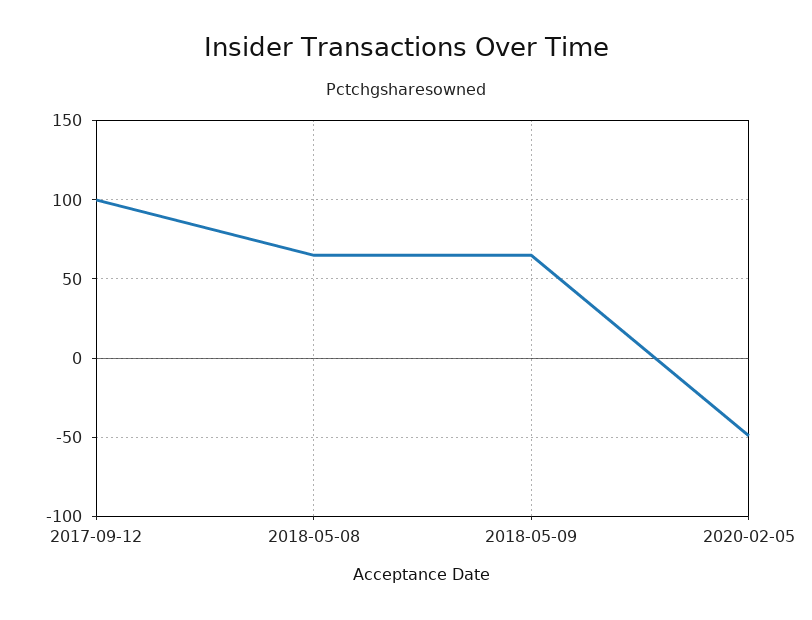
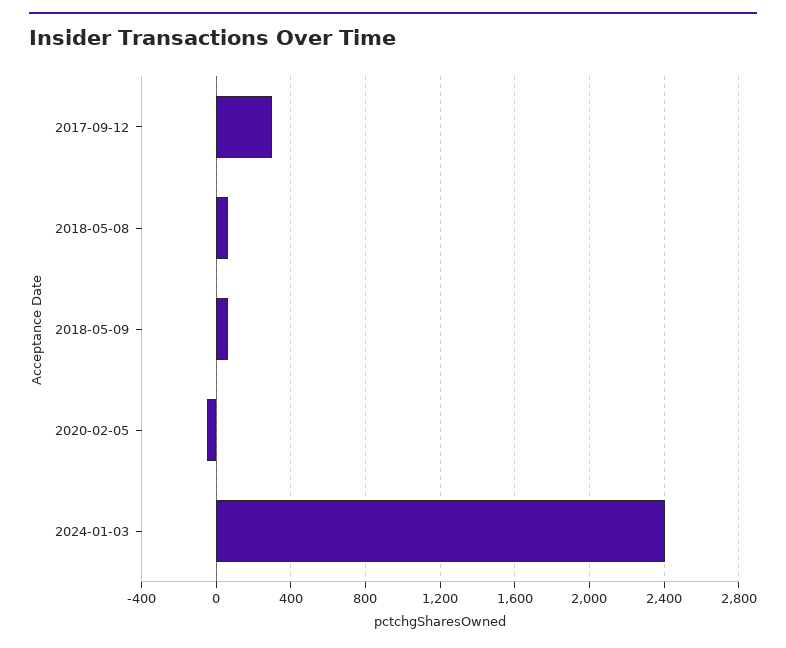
2017-09-12: 100 -> 300
2024-01-03: none -> 2400

